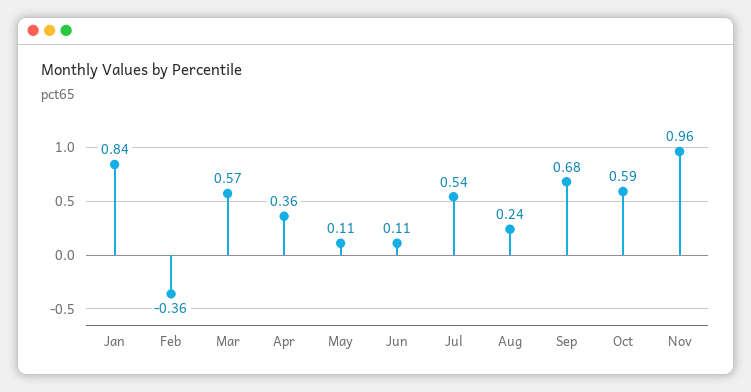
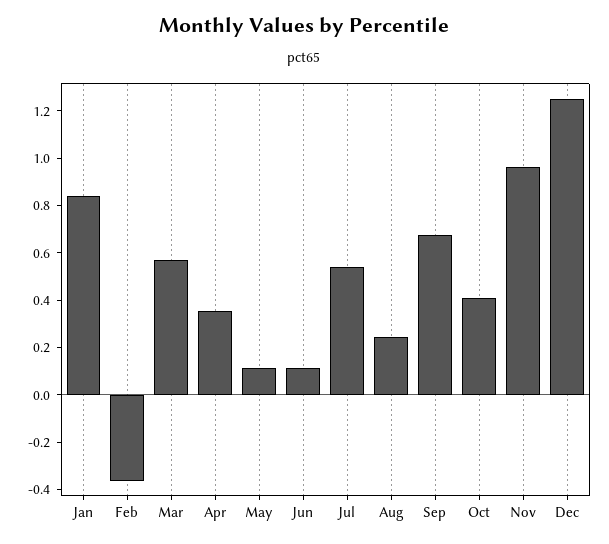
Oct: 0.59 -> 0.4
Dec: none -> 1.25

